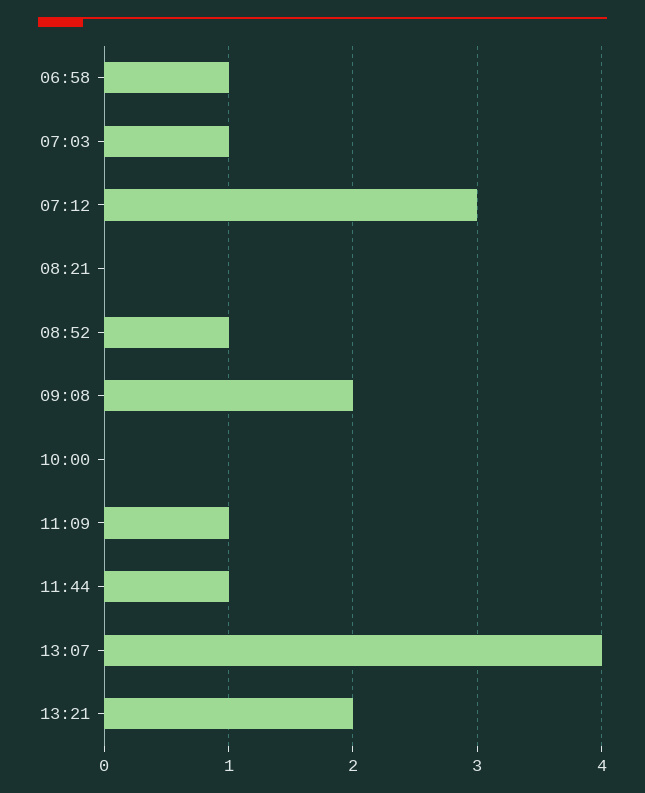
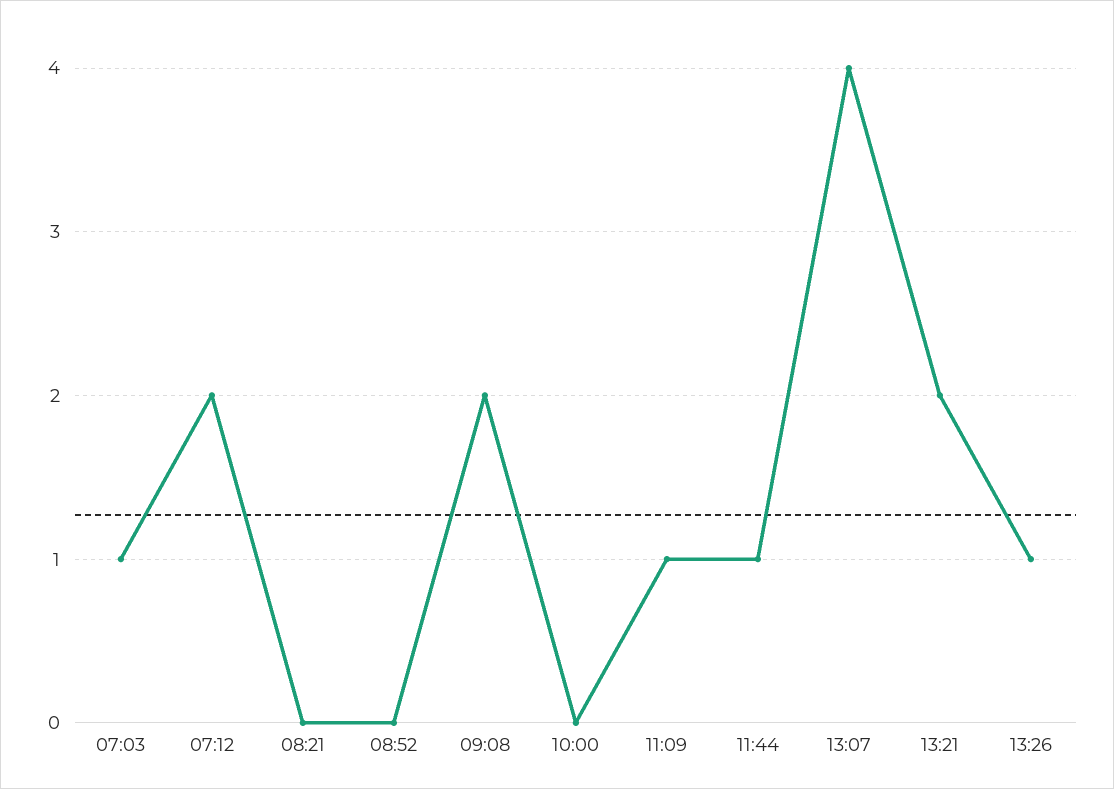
06:58: 1 -> none
07:12: 3 -> 2
08:52: 1 -> 0
13:26: none -> 1

